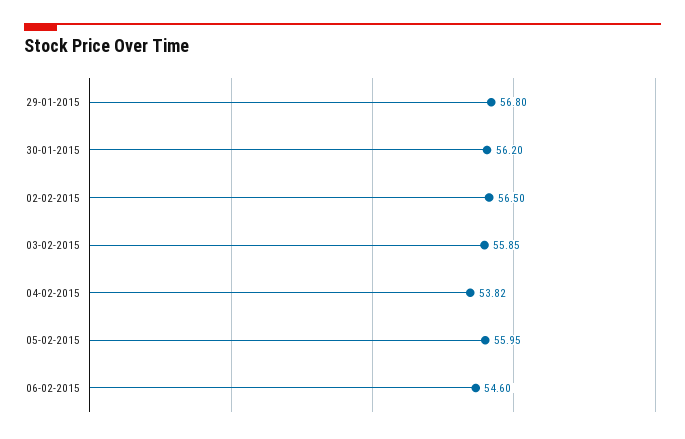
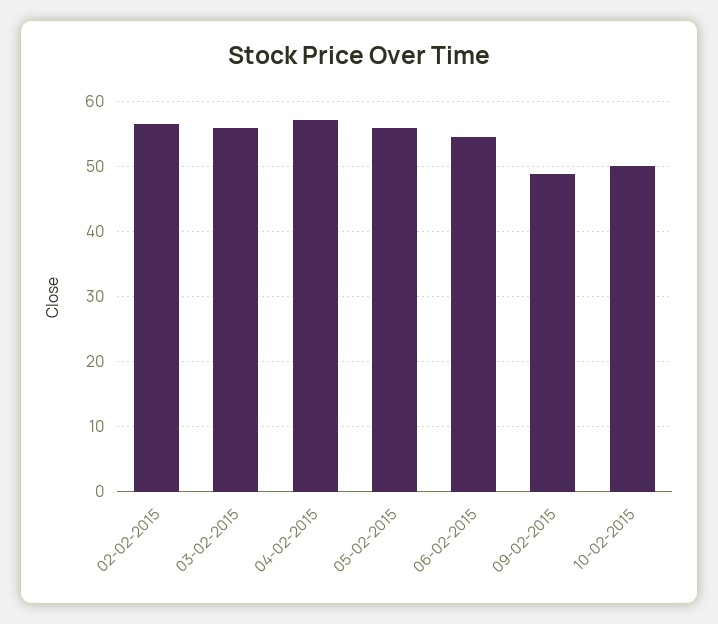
29-01-2015: 56.8 -> none
30-01-2015: 56.2 -> none
04-02-2015: 53.82 -> 57
09-02-2015: none -> 49
10-02-2015: none -> 50

